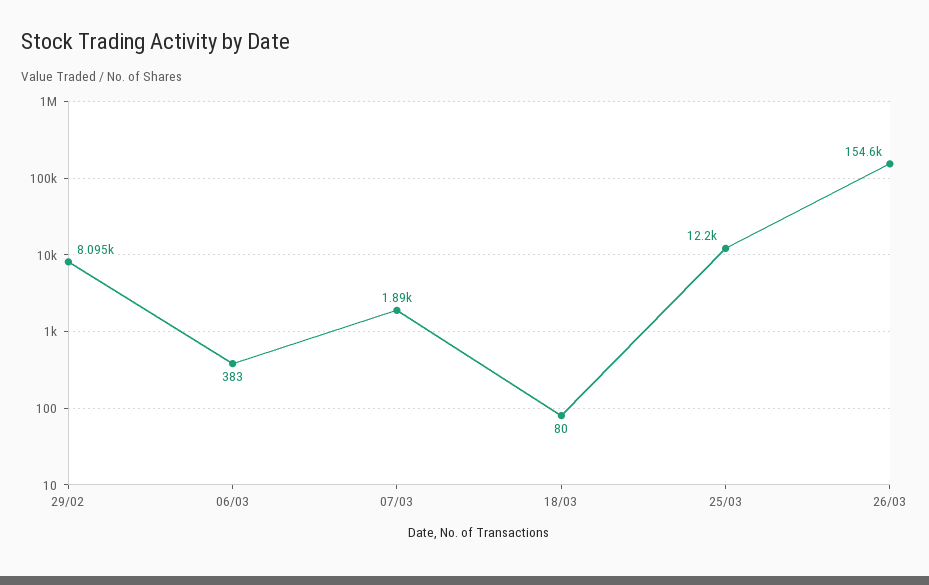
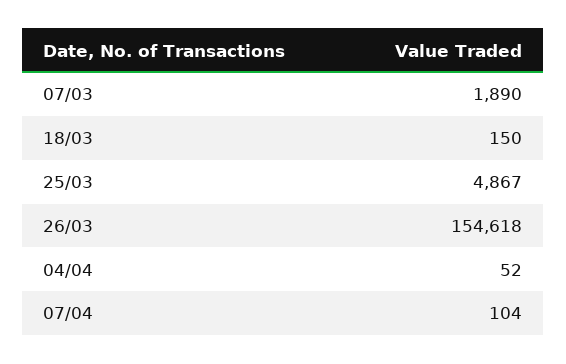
29/02: 8095 -> none
06/03: 383 -> none
18/03: 80 -> 150
25/03: 12200 -> 4867
04/04: none -> 52
07/04: none -> 104

